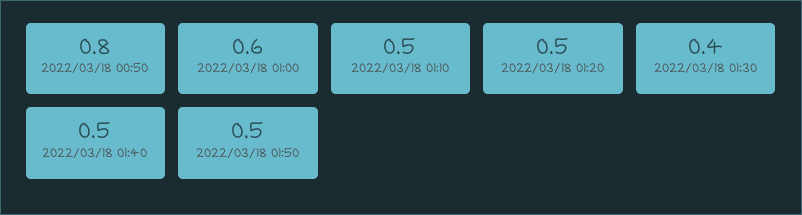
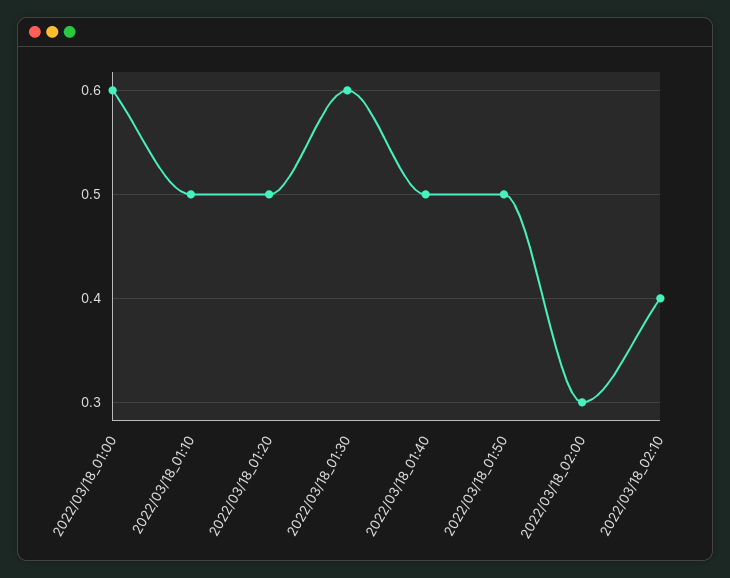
2022/03/18 00:50: 0.8 -> none
2022/03/18 01:30: 0.4 -> 0.6
2022/03/18_02:00: none -> 0.3
2022/03/18_02:10: none -> 0.4

